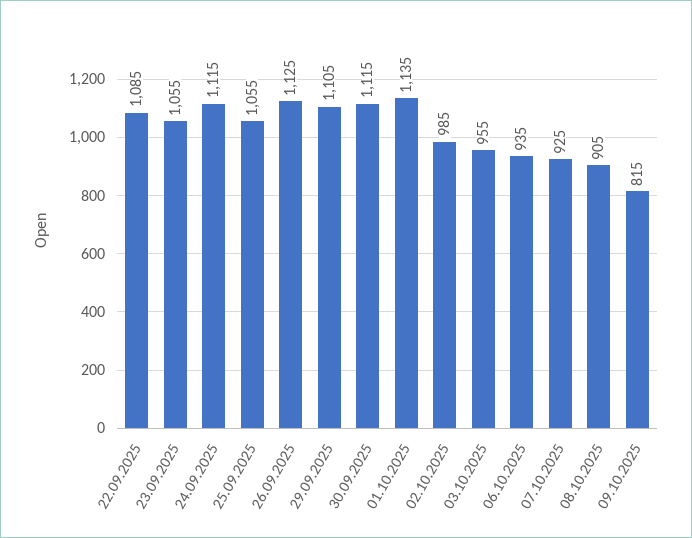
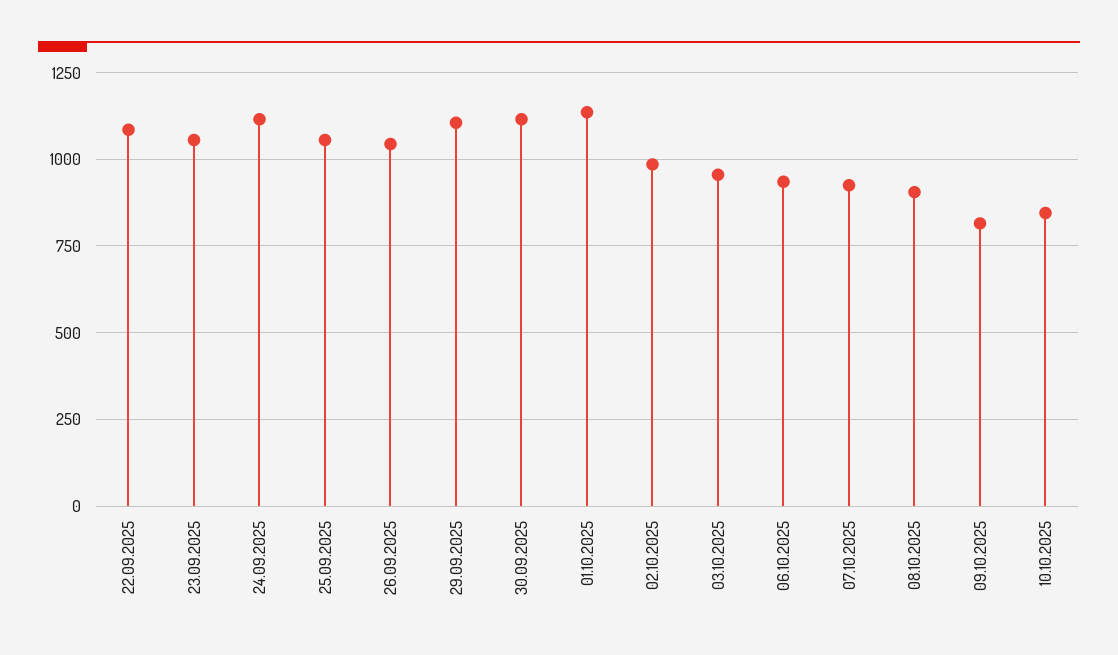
26.09.2025: 1125 -> 1050
10.10.2025: none -> 850

